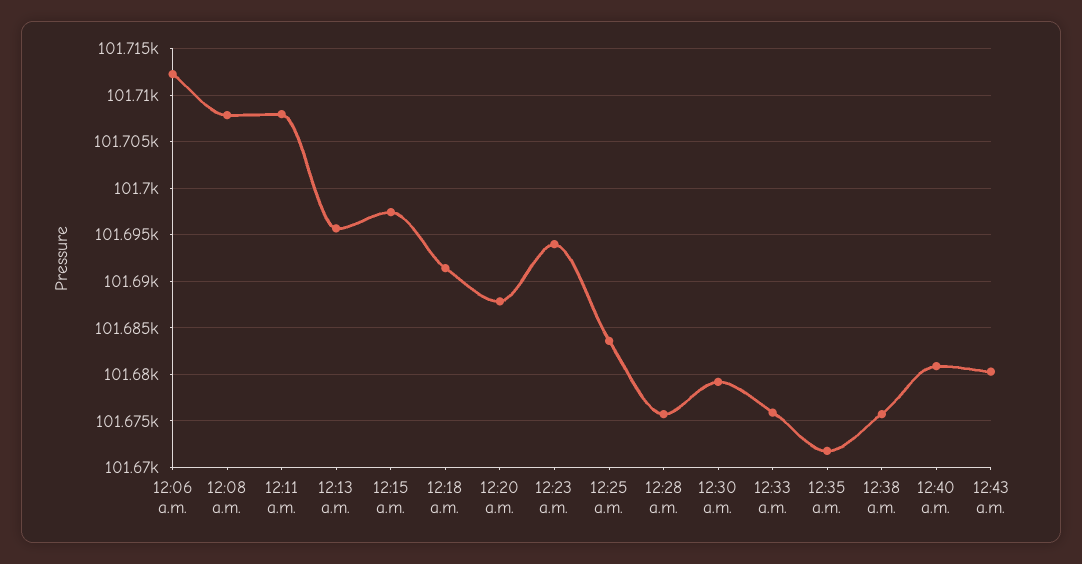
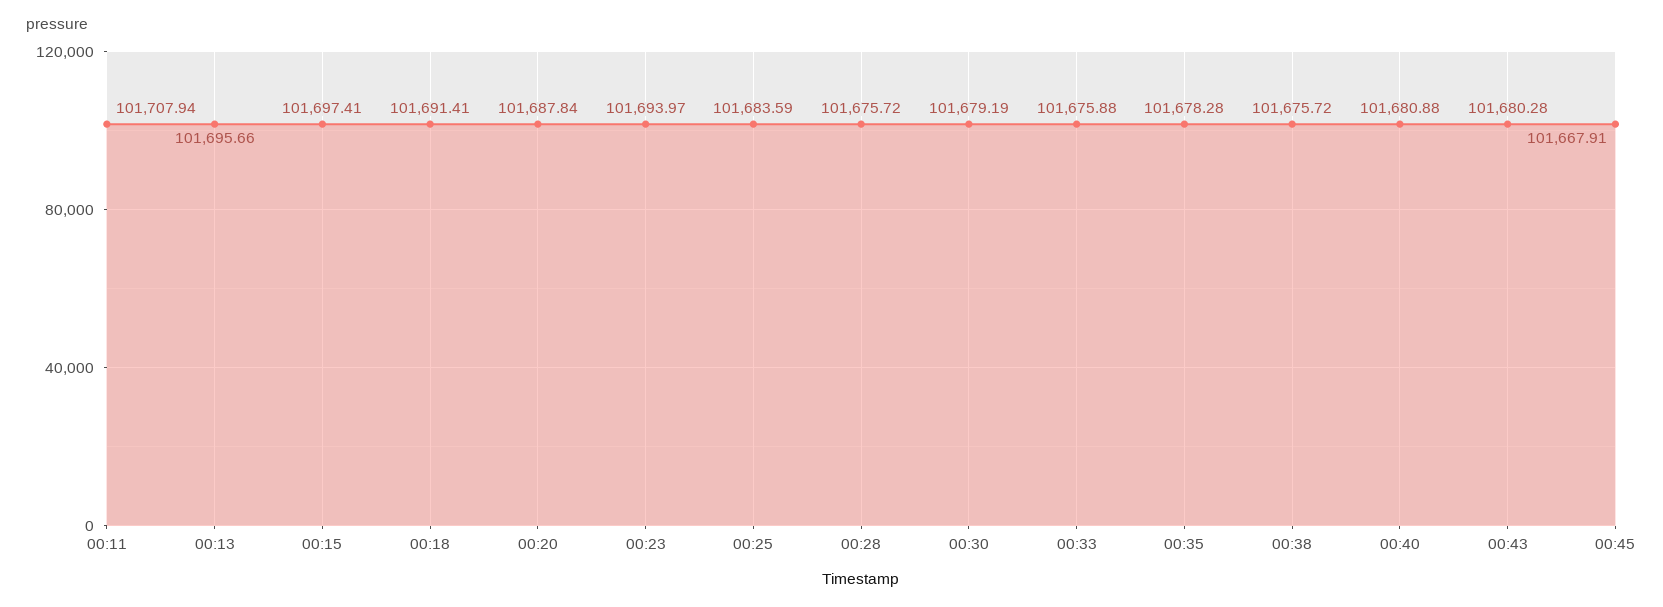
12:06 a.m.: 101712 -> none
12:08 a.m.: 101708 -> none
12:35 a.m.: 101672 -> 101678.28
00:45: none -> 101667.91

